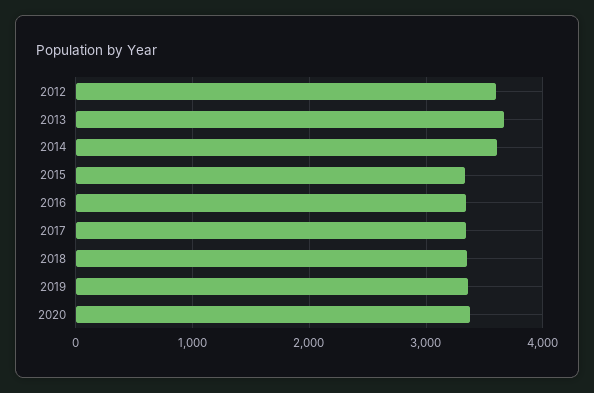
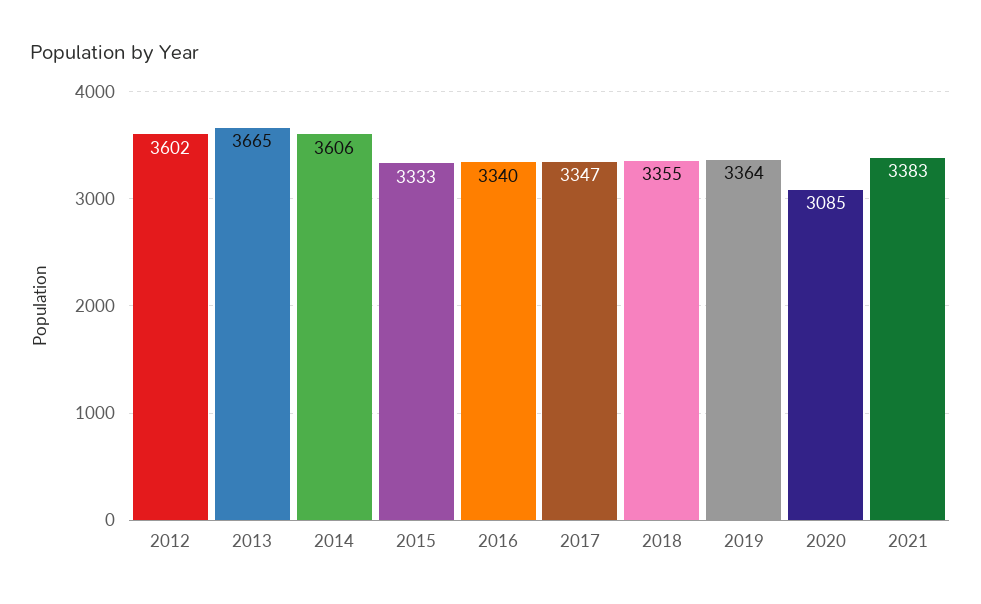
2020: 3400 -> 3085
2021: none -> 3383

